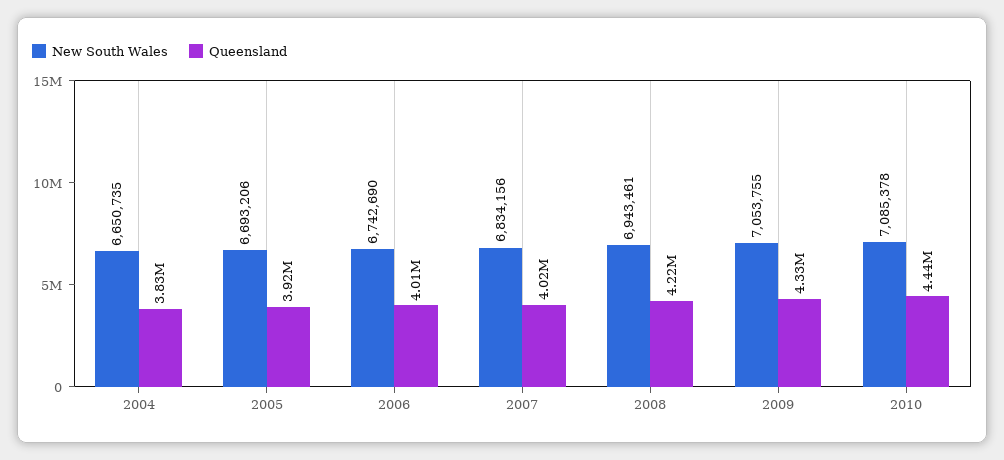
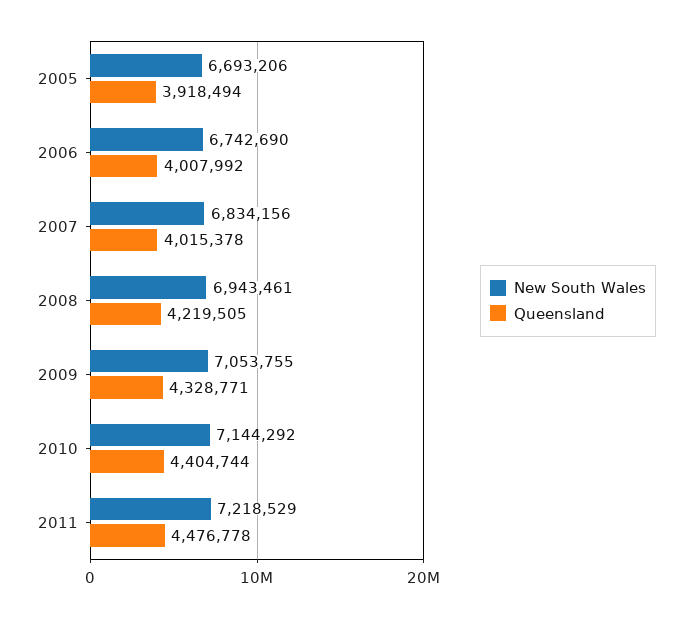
New South Wales, 2004: 6650735 -> none
Queensland, 2004: 3830000 -> none
New South Wales, 2010: 7085378 -> 7144292
Queensland, 2010: 4440000 -> 4404744
New South Wales, 2011: none -> 7218529
Queensland, 2011: none -> 4476778

